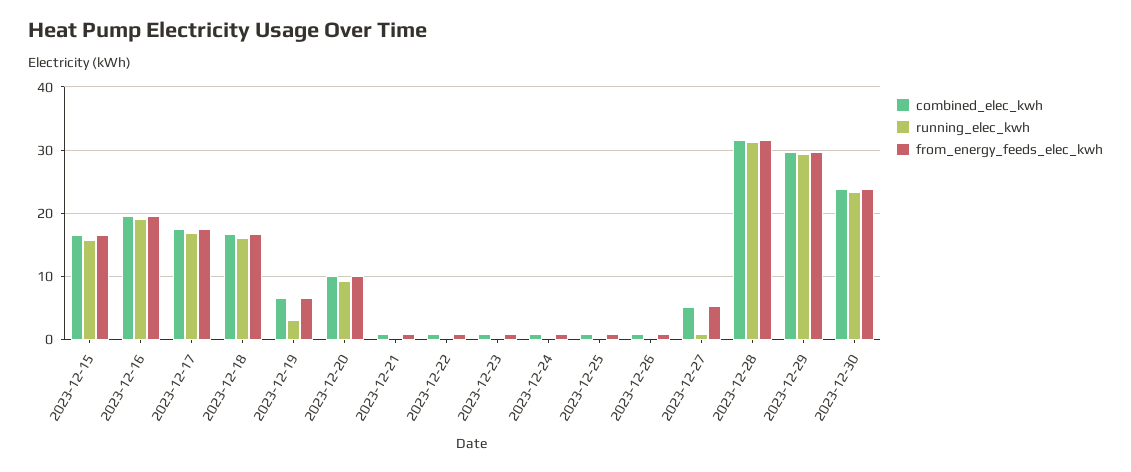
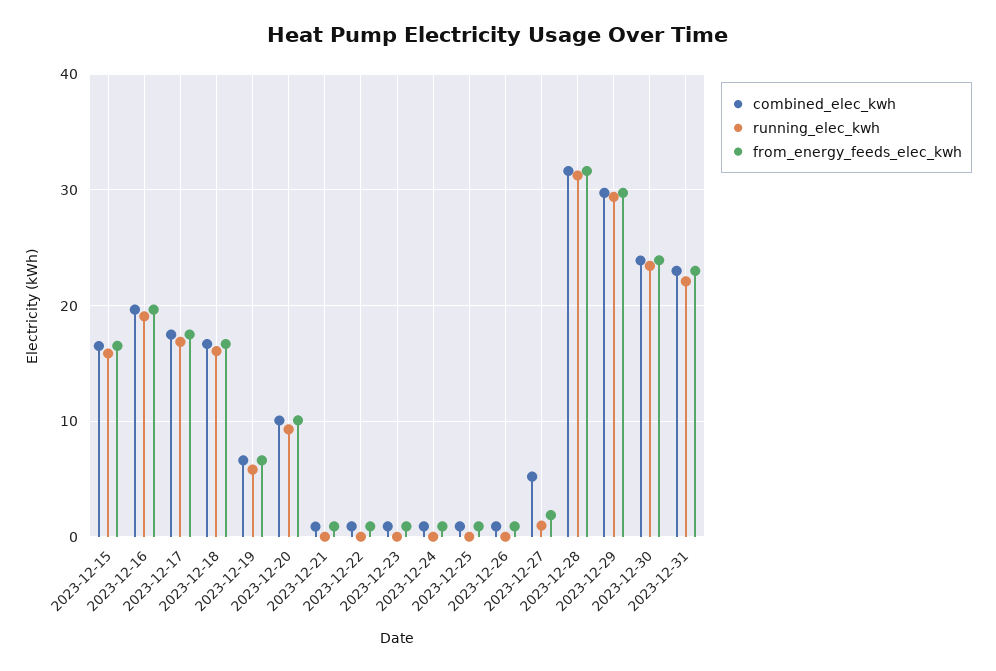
running_elec_kwh, 2023-12-19: 3 -> 6
from_energy_feeds_elec_kwh, 2023-12-27: 5 -> 2
combined_elec_kwh, 2023-12-31: none -> 23
running_elec_kwh, 2023-12-31: none -> 22
from_energy_feeds_elec_kwh, 2023-12-31: none -> 23

